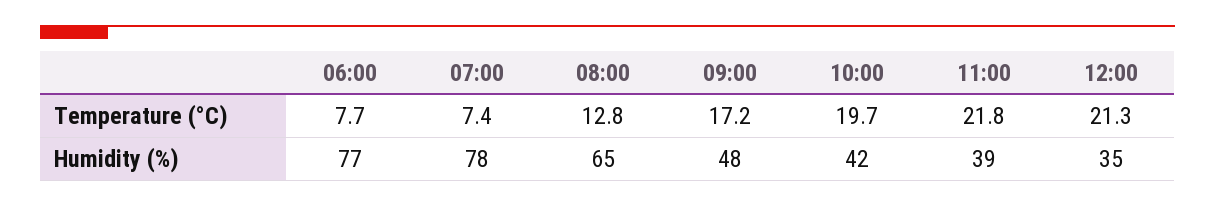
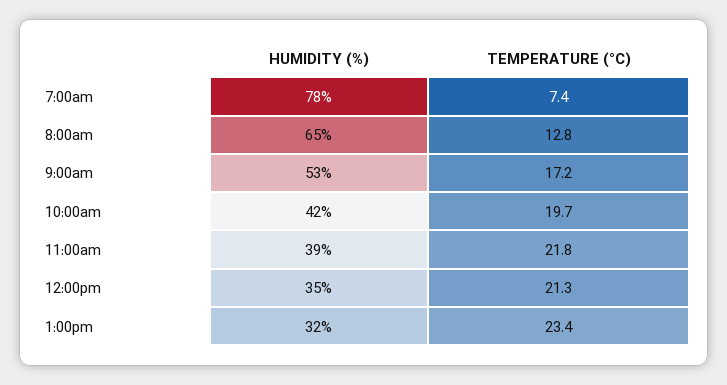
06:00, Temperature (°C): 7.7 -> none
06:00, Humidity (%): 77 -> none
09:00, Humidity (%): 48 -> 53
1:00pm, Humidity (%): none -> 32
1:00pm, Temperature (°C): none -> 23.4

